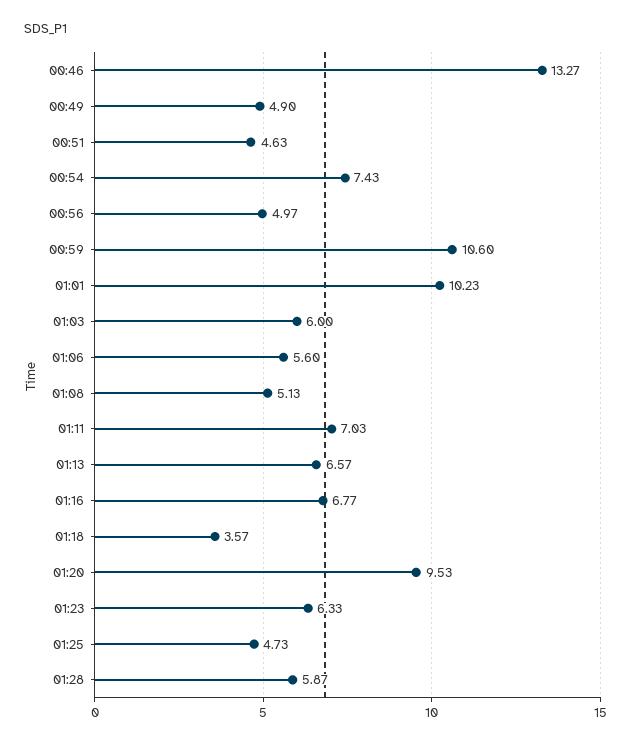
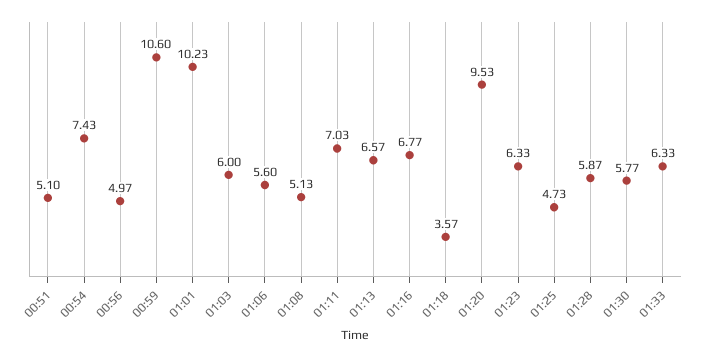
00:46: 13.27 -> none
00:49: 4.9 -> none
00:51: 4.63 -> 5.1
01:30: none -> 5.77
01:33: none -> 6.33

